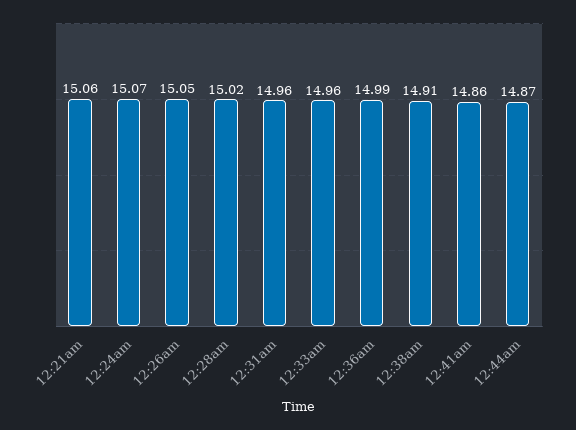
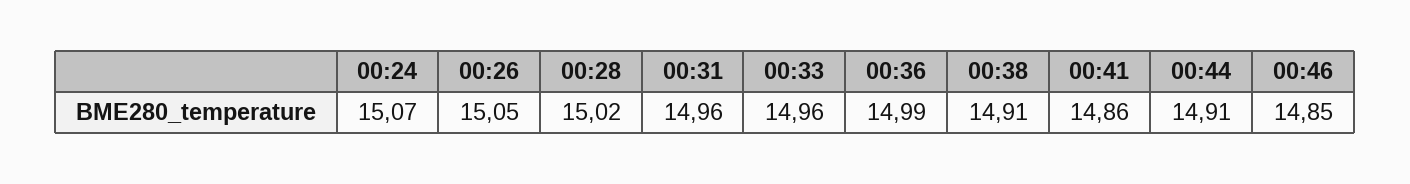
12:21am: 15.06 -> none
12:44am: 14.87 -> 14.91
00:46: none -> 14.85

